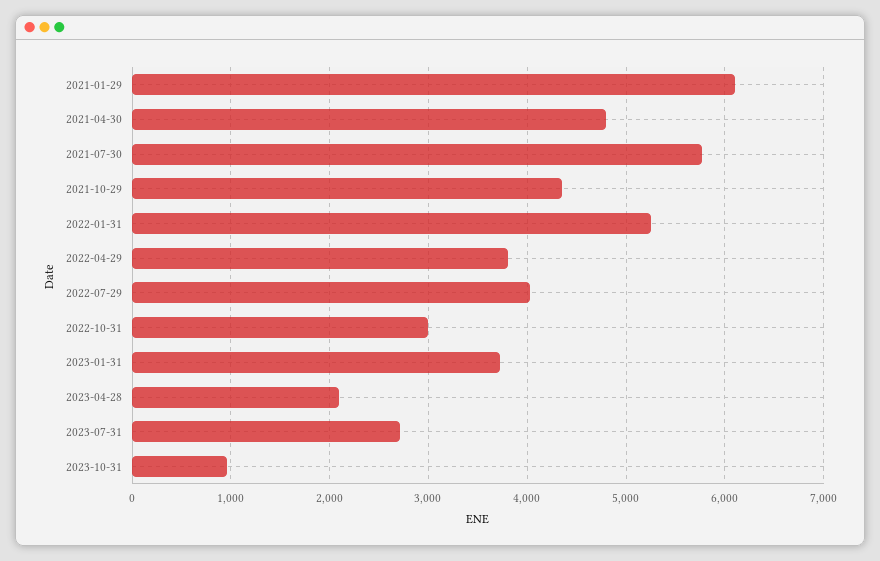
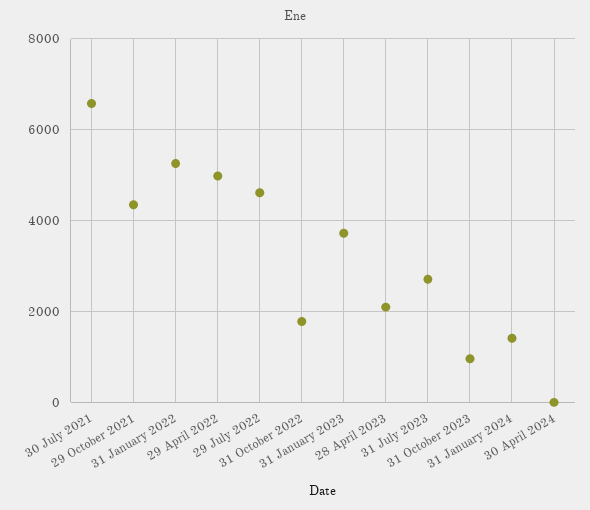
2021-01-29: 6100 -> none
2021-04-30: 4800 -> none
2021-07-30: 5800 -> 6600
2022-04-29: 3800 -> 5000
2022-07-29: 4000 -> 4600
2022-10-31: 3000 -> 1800
31 January 2024: none -> 1400
30 April 2024: none -> 0

